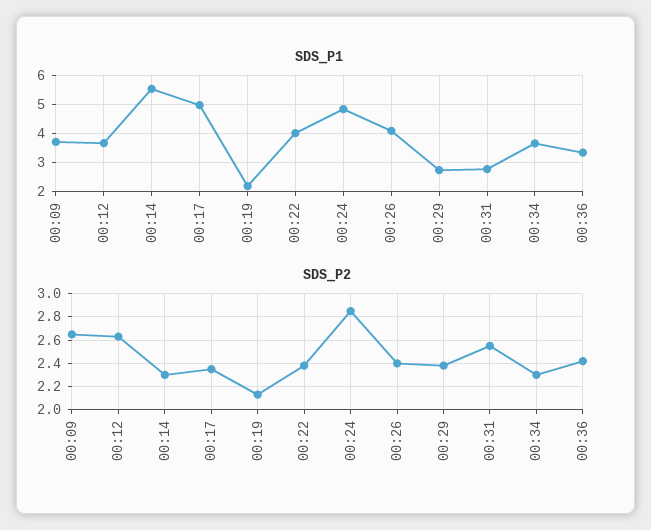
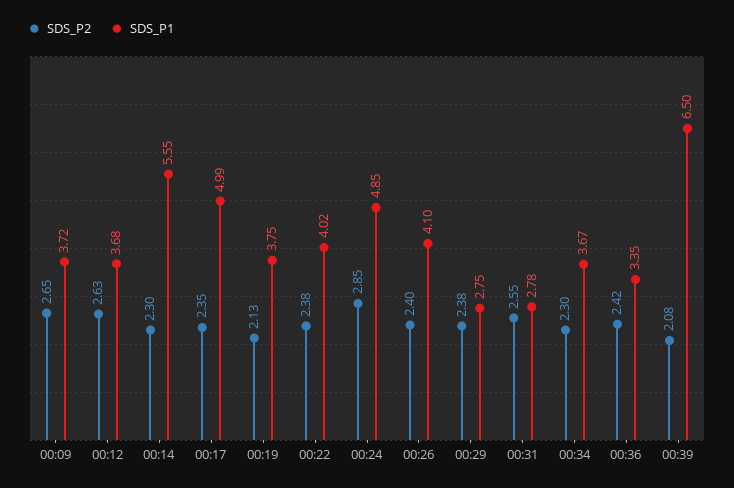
SDS_P1, 00:19: 2.25 -> 3.75
SDS_P2, 00:39: none -> 2.08
SDS_P1, 00:39: none -> 6.5

